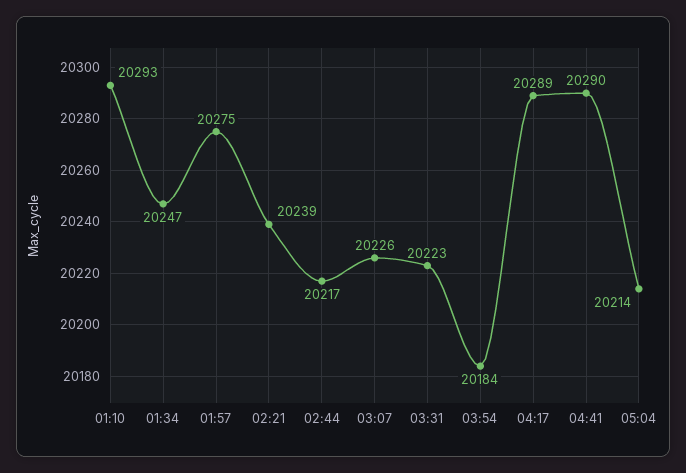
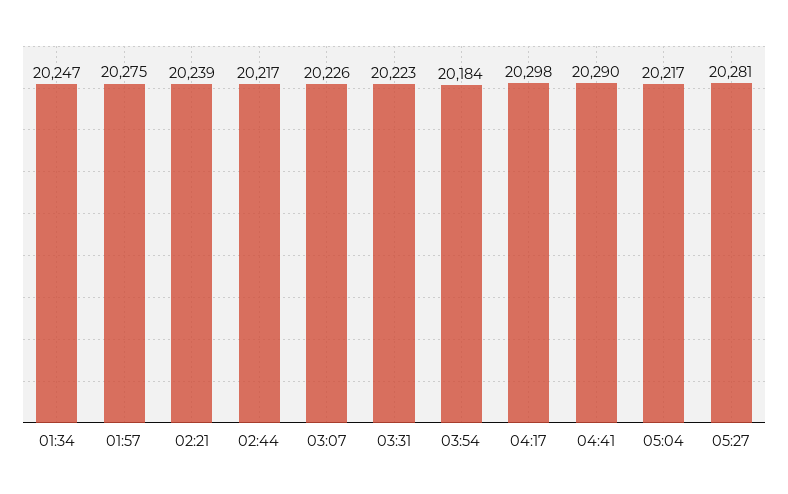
01:10: 20293 -> none
04:17: 20289 -> 20298
05:04: 20214 -> 20217
05:27: none -> 20281

